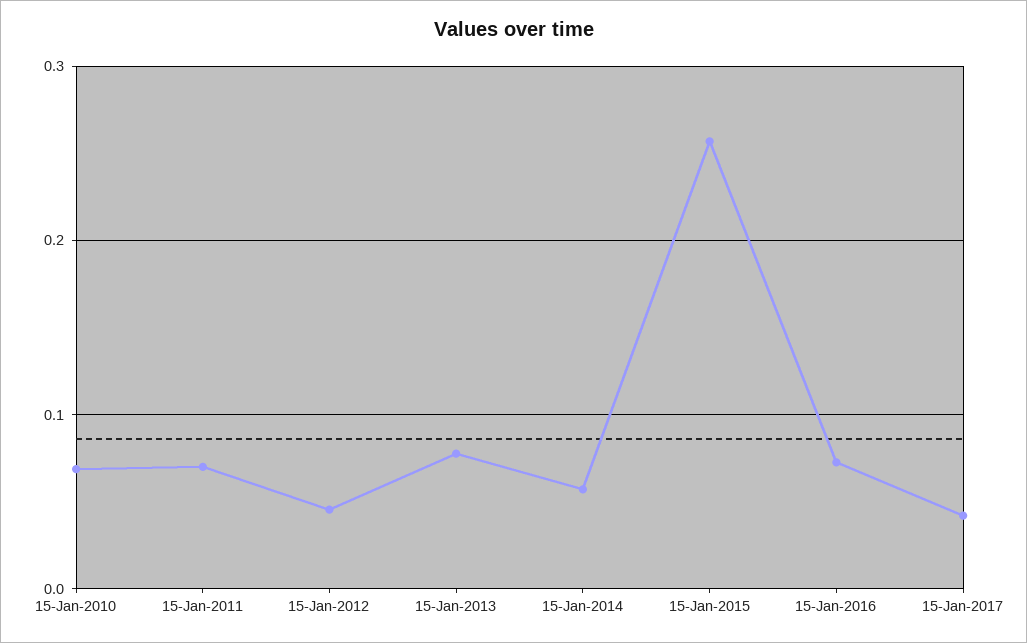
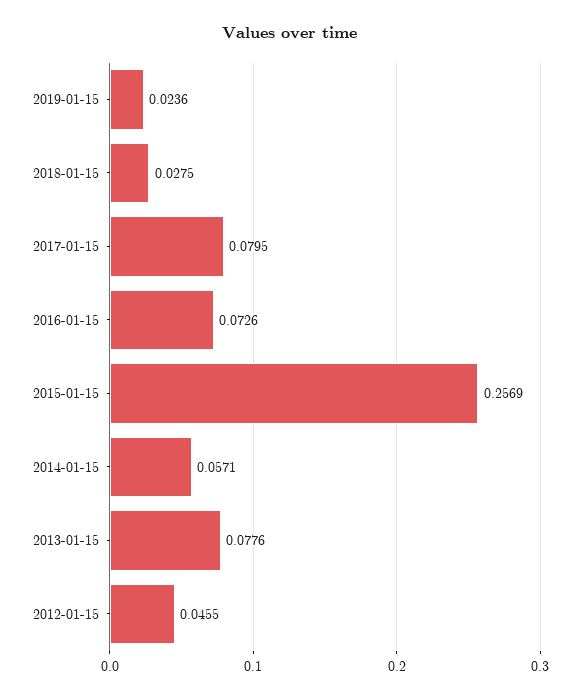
15-Jan-2010: 0.07 -> none
15-Jan-2011: 0.07 -> none
15-Jan-2017: 0.04 -> 0.0795
2019-01-15: none -> 0.0236
2018-01-15: none -> 0.0275

